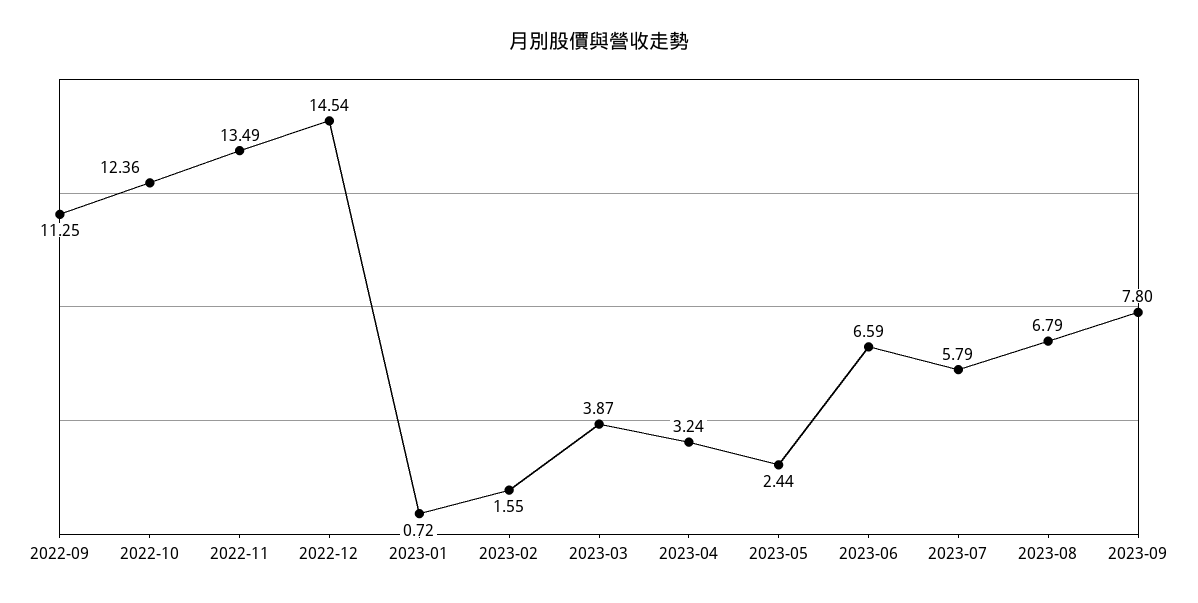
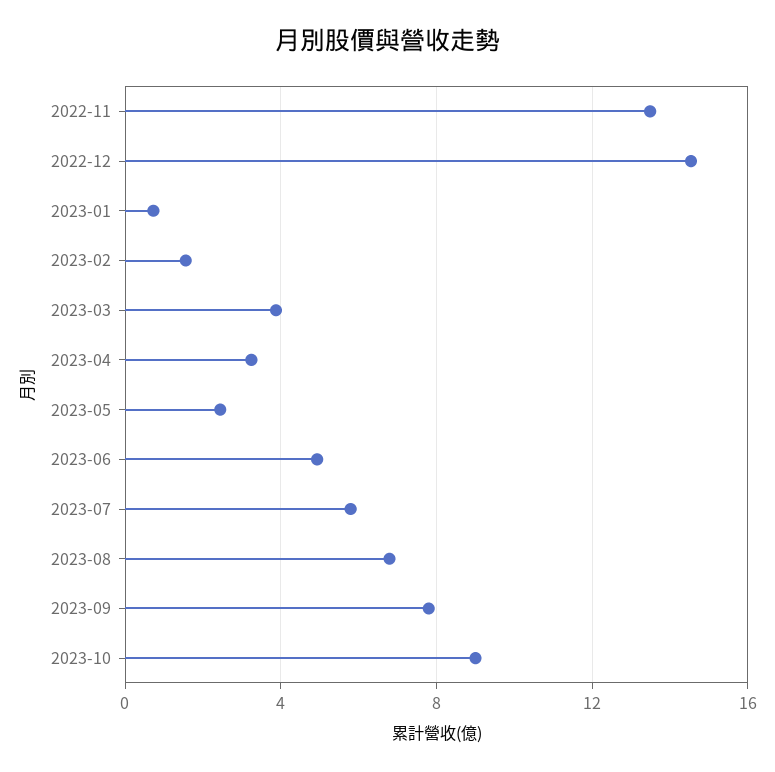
2022-09: 11.25 -> none
2022-10: 12.36 -> none
2023-06: 6.59 -> 5
2023-10: none -> 9

